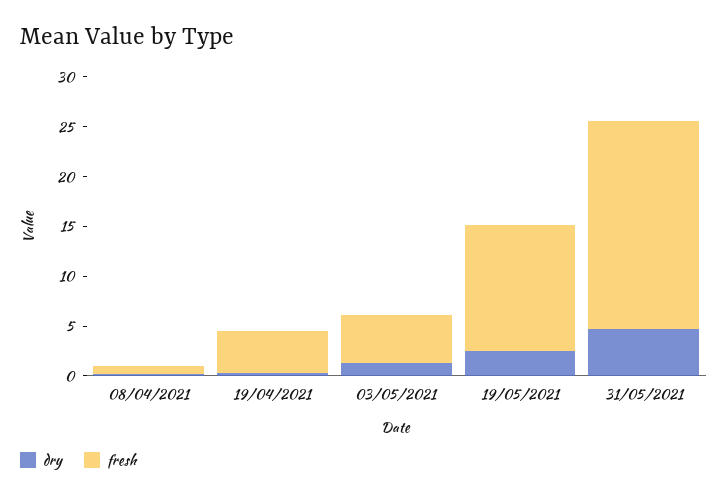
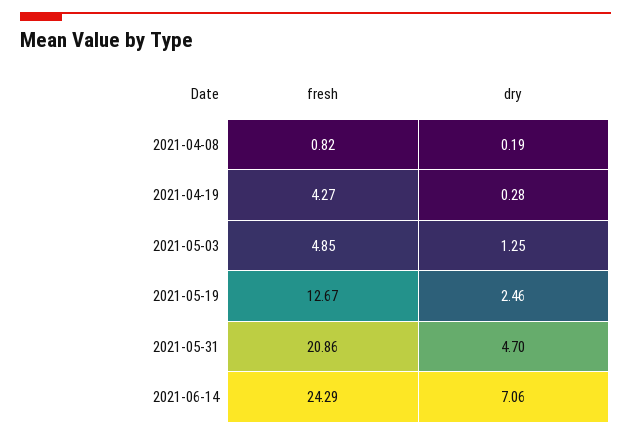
fresh, 2021-06-14: none -> 24.29
dry, 2021-06-14: none -> 7.06

